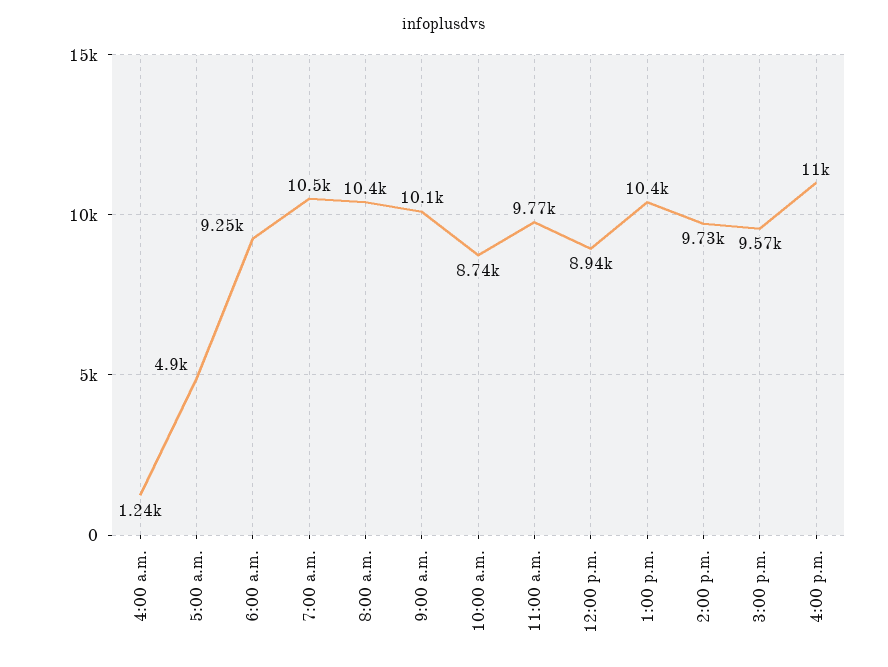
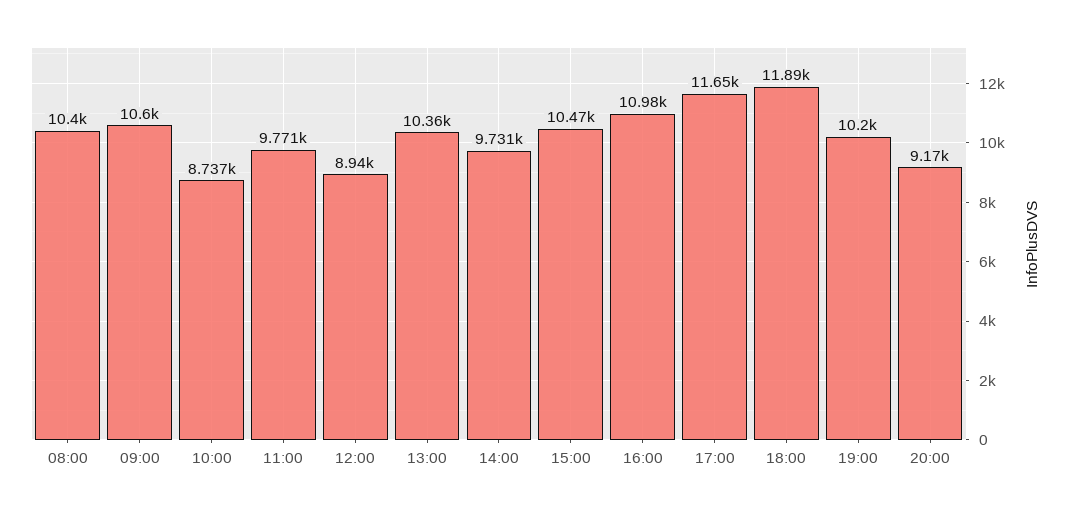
4:00 a.m.: 1240 -> none
5:00 a.m.: 4900 -> none
6:00 a.m.: 9250 -> none
7:00 a.m.: 10500 -> none
9:00 a.m.: 10100 -> 10600
3:00 p.m.: 9570 -> 10470
17:00: none -> 11650
18:00: none -> 11890
19:00: none -> 10200
20:00: none -> 9170

